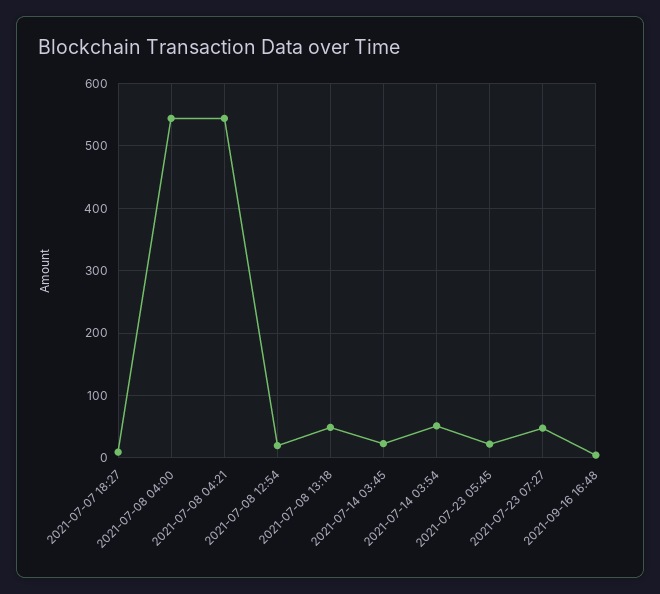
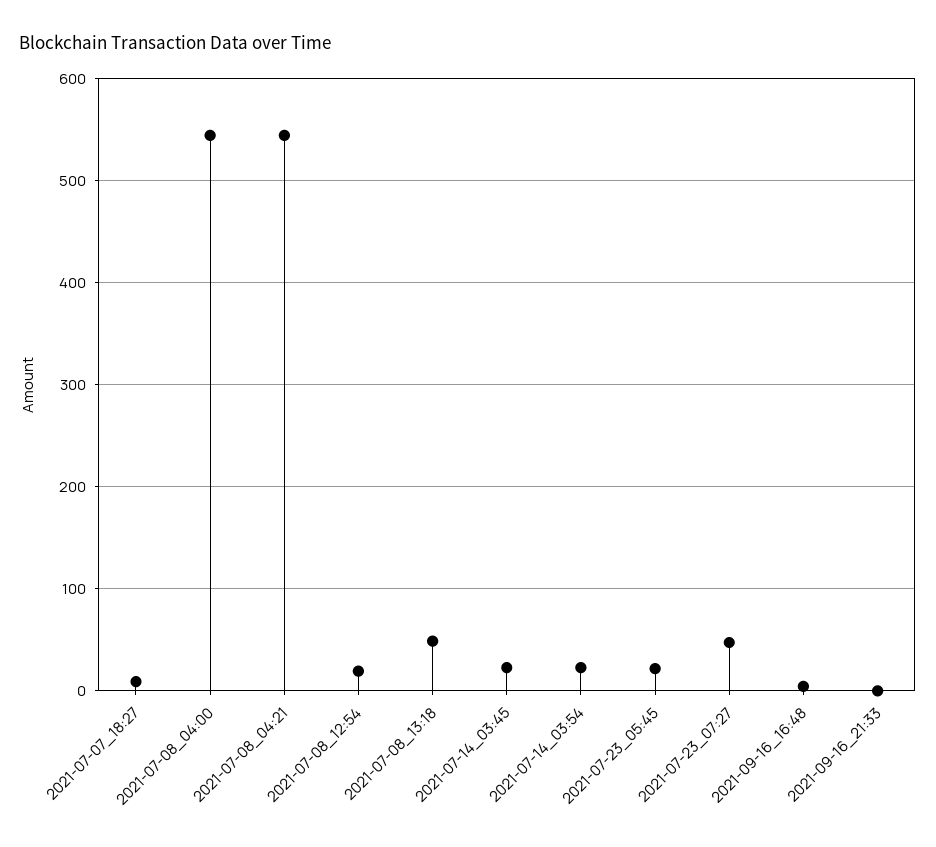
2021-07-14 03:54: 50 -> 20
2021-09-16_21:33: none -> 0

